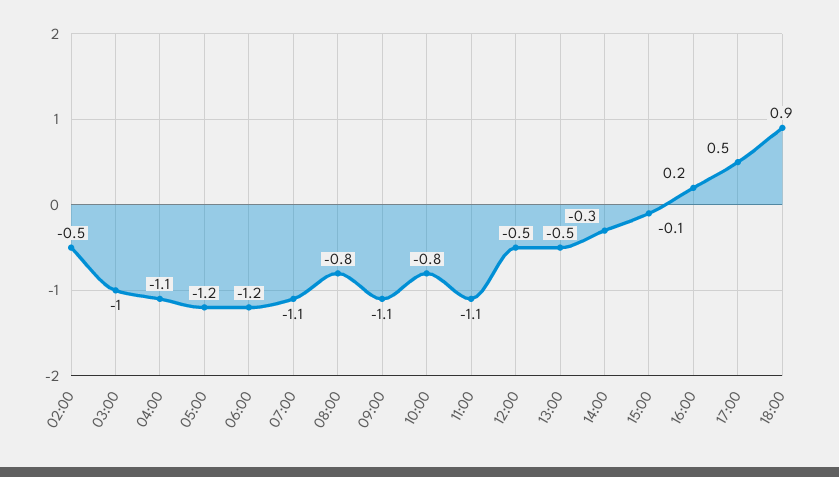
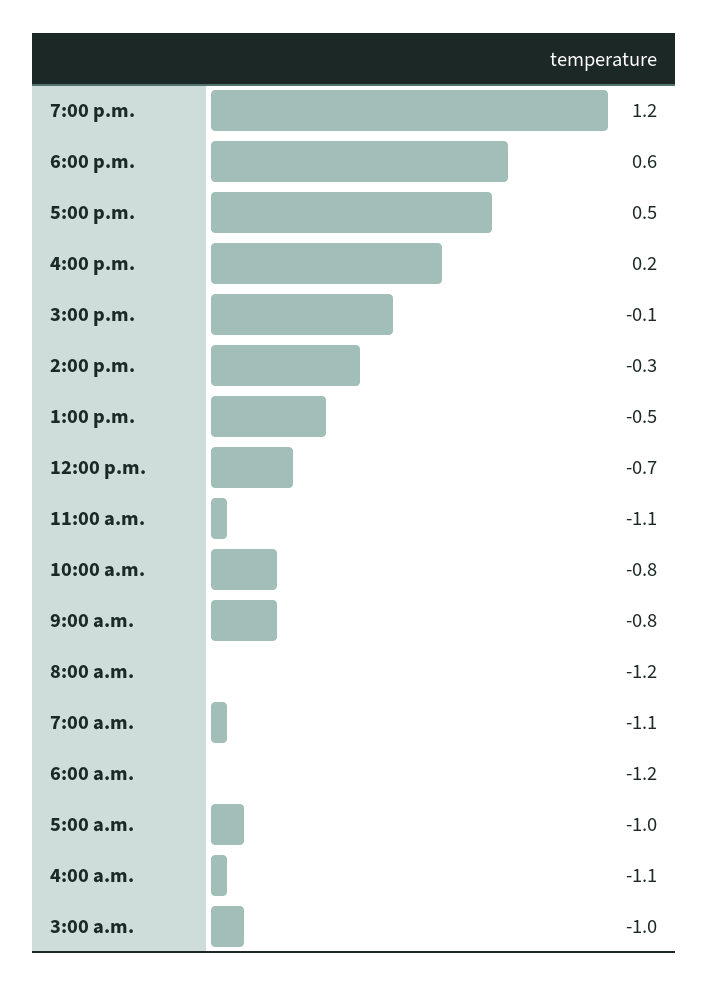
02:00: -0.5 -> none
05:00: -1.2 -> -1
08:00: -0.8 -> -1.2
09:00: -1.1 -> -0.8
12:00: -0.5 -> -0.7
18:00: 0.9 -> 0.6
7:00 p.m.: none -> 1.2

